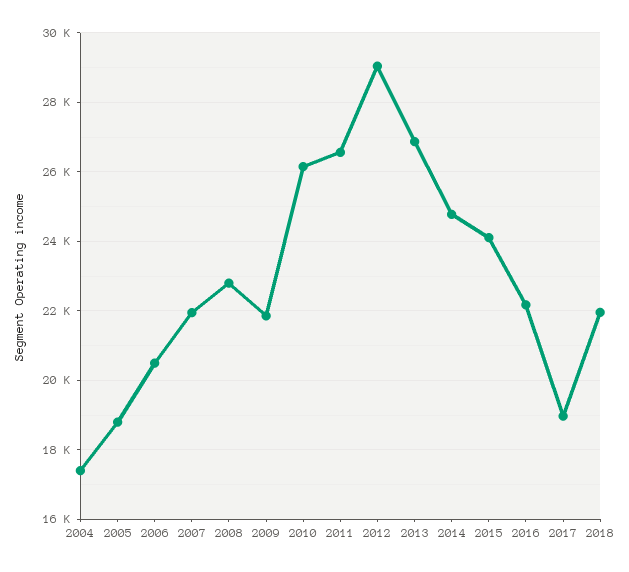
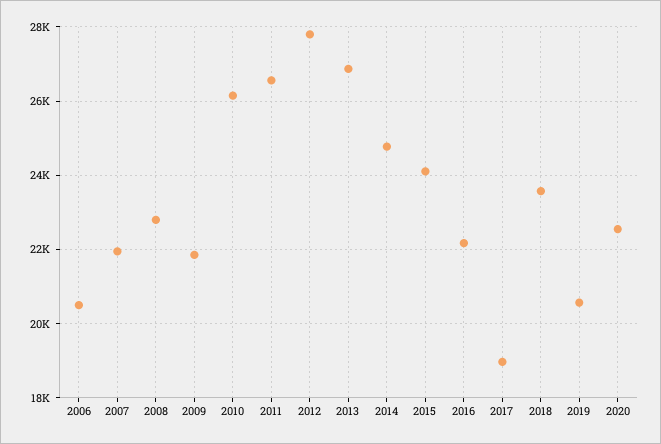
2004: 17400 -> none
2005: 18800 -> none
2012: 29000 -> 27800
2018: 22000 -> 23600
2019: none -> 20600
2020: none -> 22600

